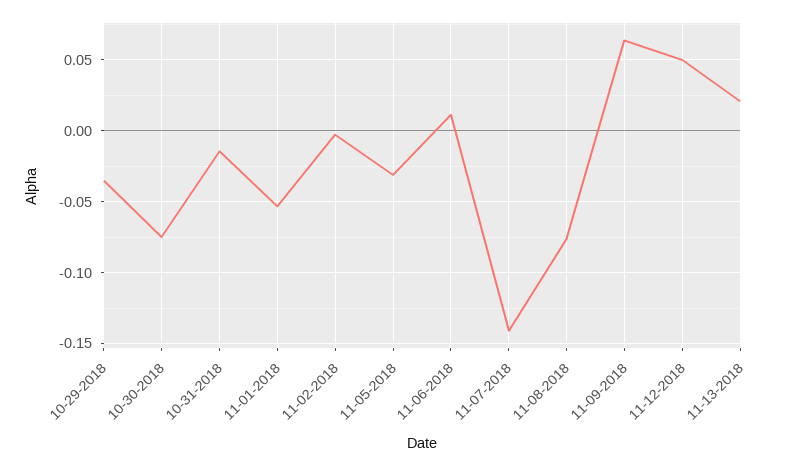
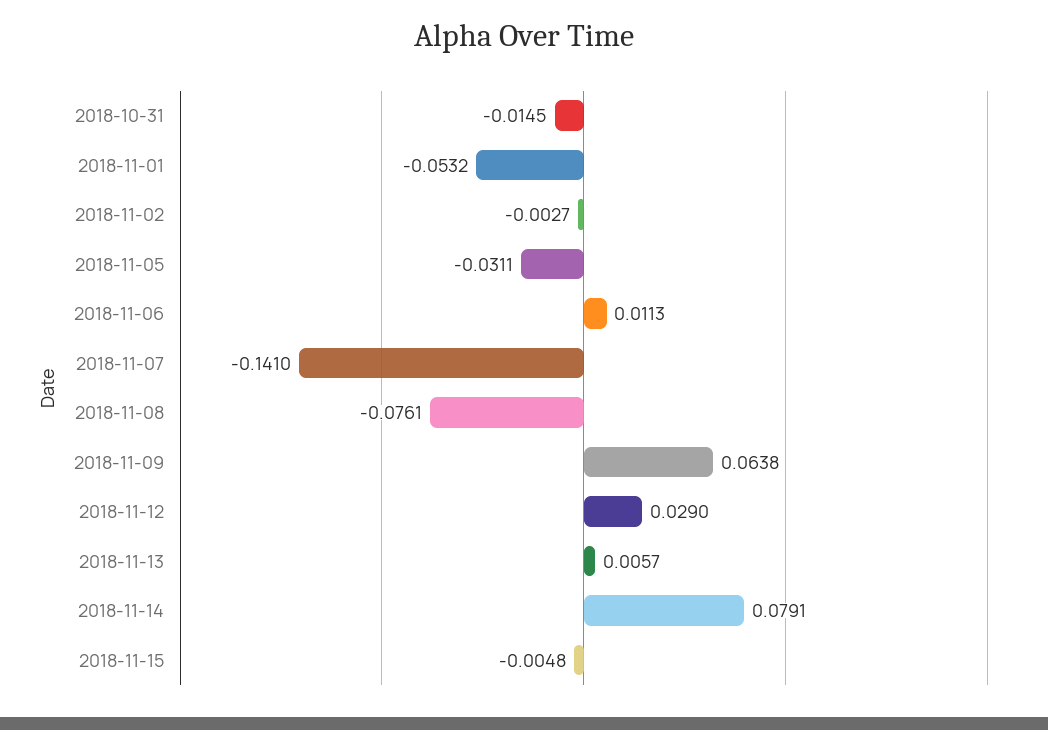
10-29-2018: -0.035 -> none
10-30-2018: -0.075 -> none
11-12-2018: 0.05 -> 0.029
11-13-2018: 0.02 -> 0.0057
2018-11-14: none -> 0.0791
2018-11-15: none -> -0.0048

